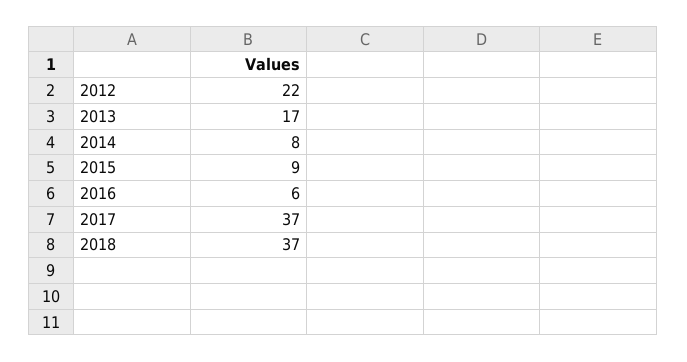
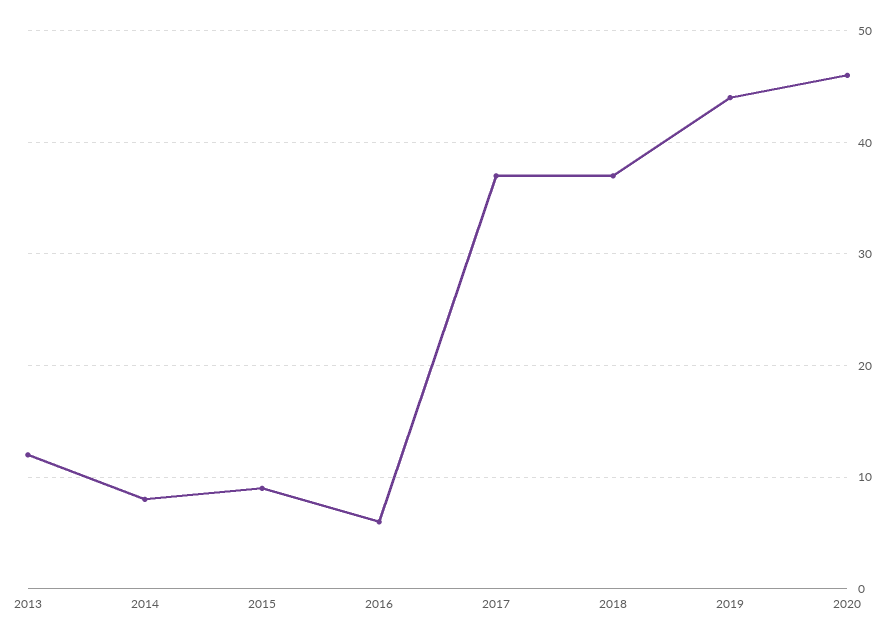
2012: 22 -> none
2013: 17 -> 12
2019: none -> 44
2020: none -> 46

